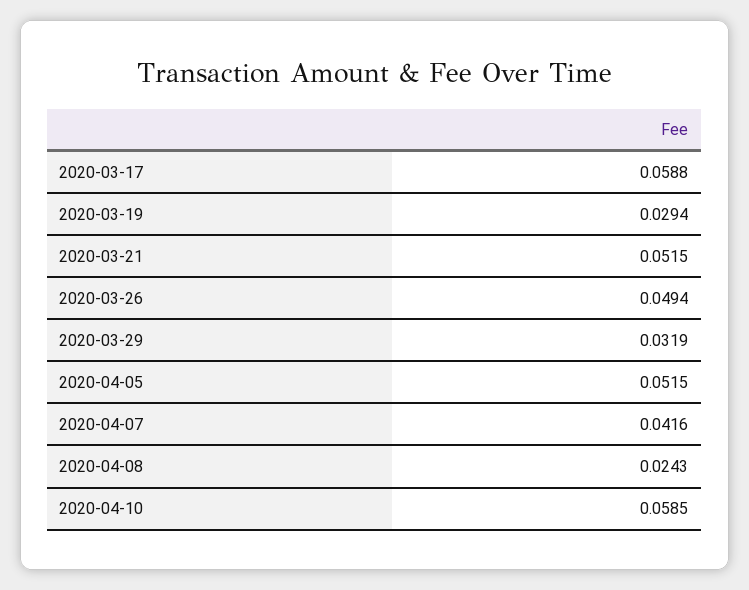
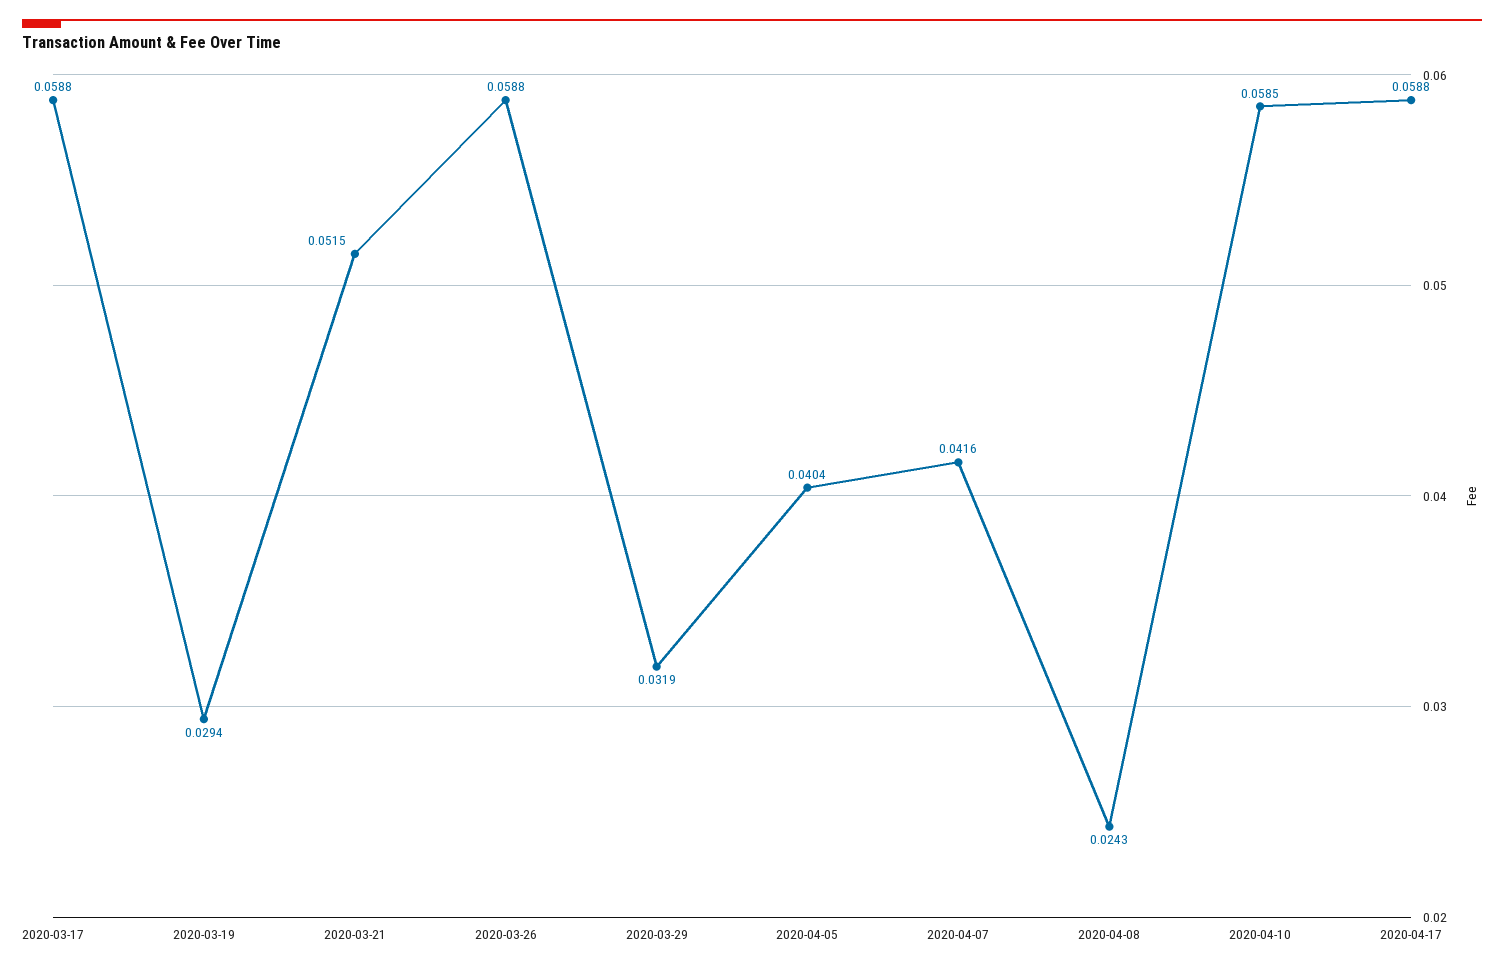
2020-03-26: 0.0494 -> 0.0588
2020-04-05: 0.0515 -> 0.0404
2020-04-17: none -> 0.0588

